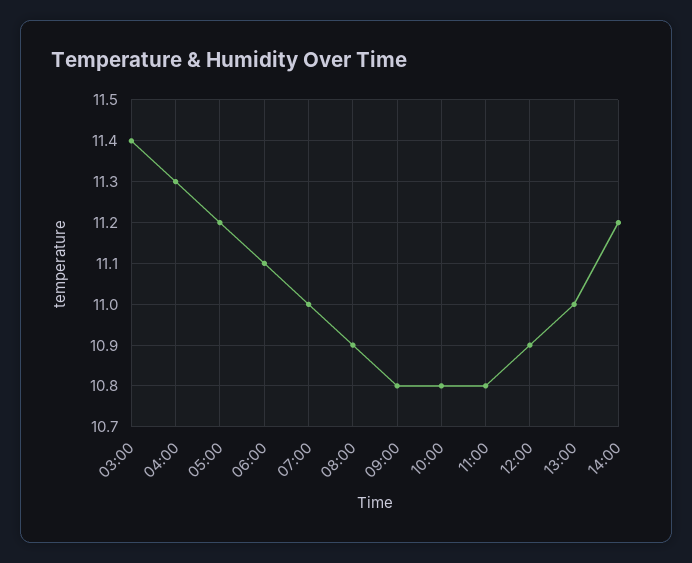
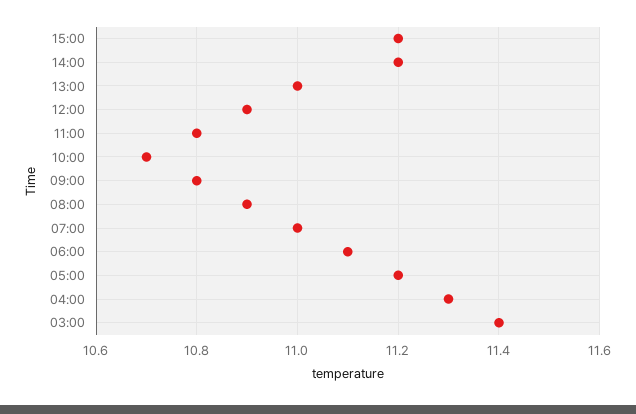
10:00: 10.8 -> 10.7
15:00: none -> 11.2

